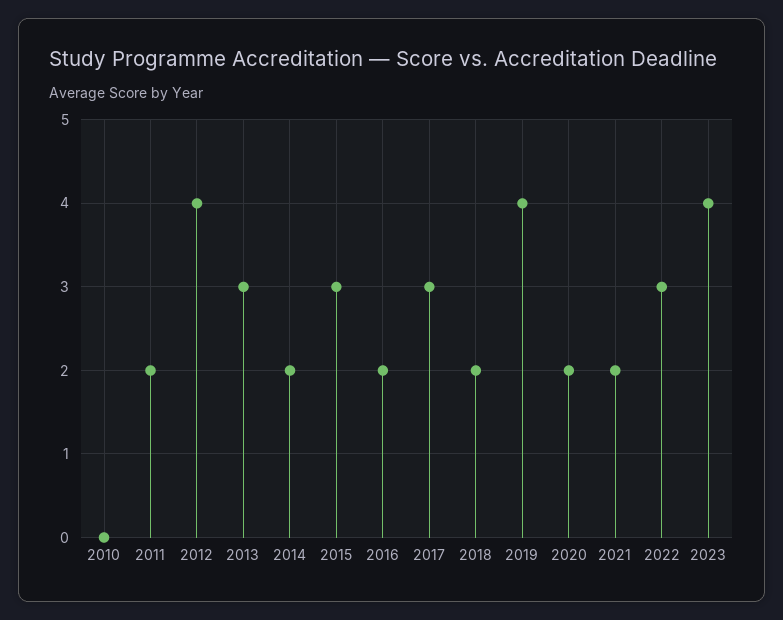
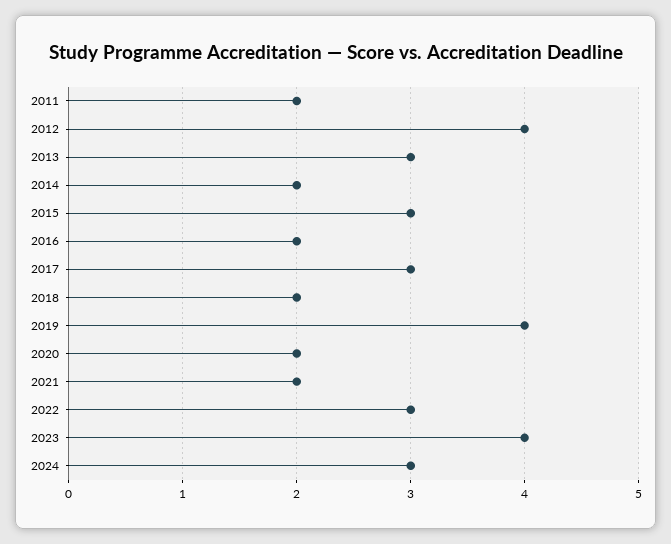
2010: 0 -> none
2024: none -> 3

